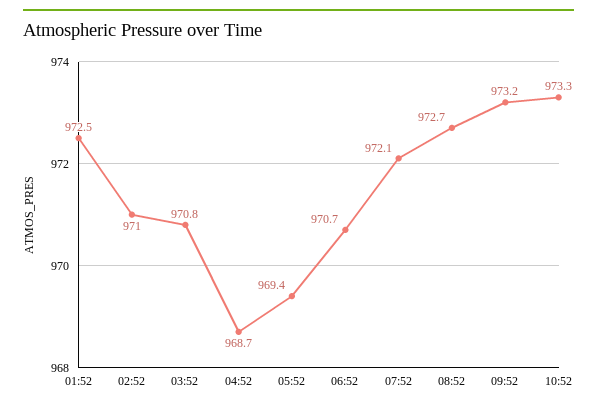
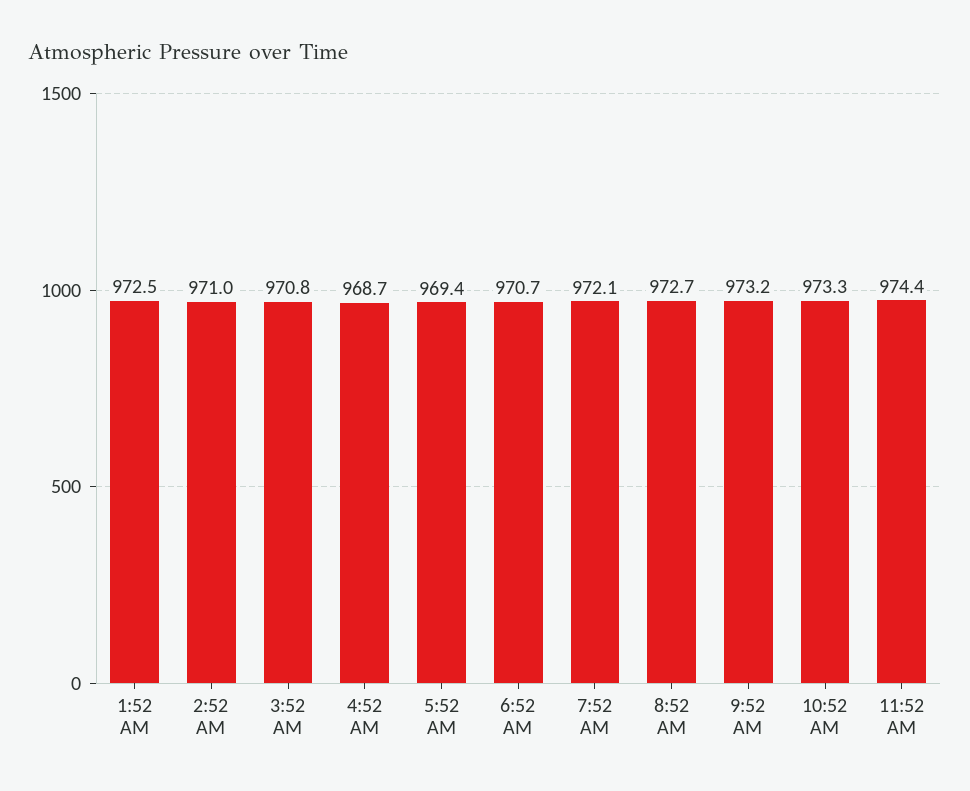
11:52 AM: none -> 974.4

